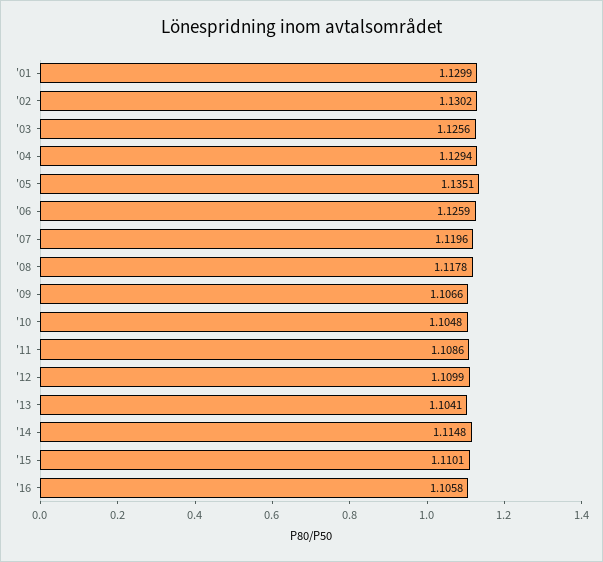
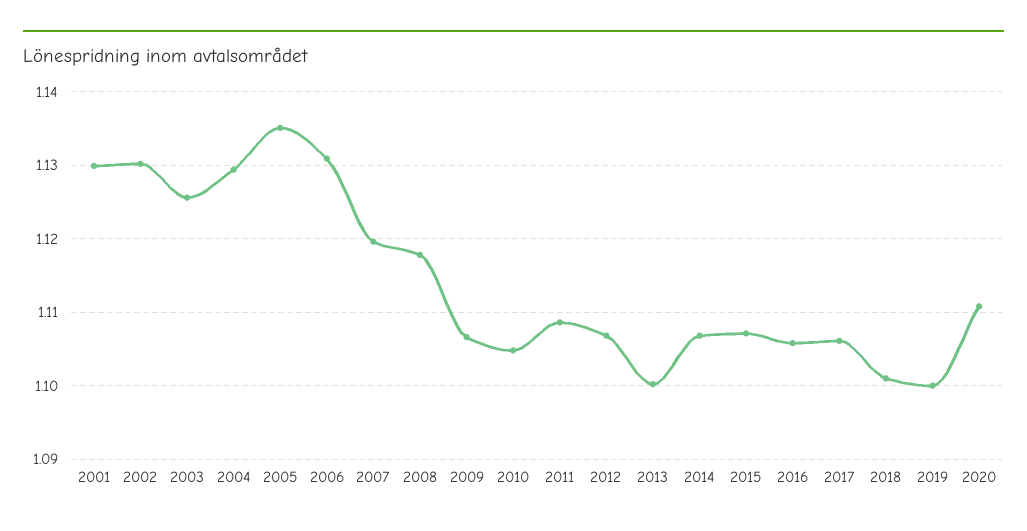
'06: 1.1259 -> 1.131
'12: 1.1099 -> 1.107
'13: 1.1041 -> 1.1
'14: 1.1148 -> 1.107
'15: 1.1101 -> 1.107
2017: none -> 1.106
2018: none -> 1.101
2019: none -> 1.1
2020: none -> 1.111

